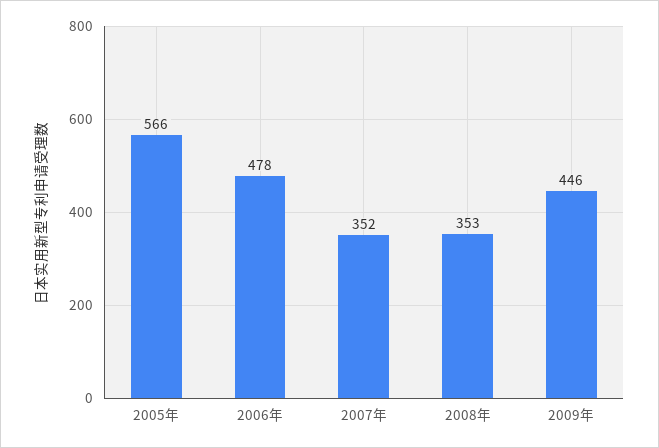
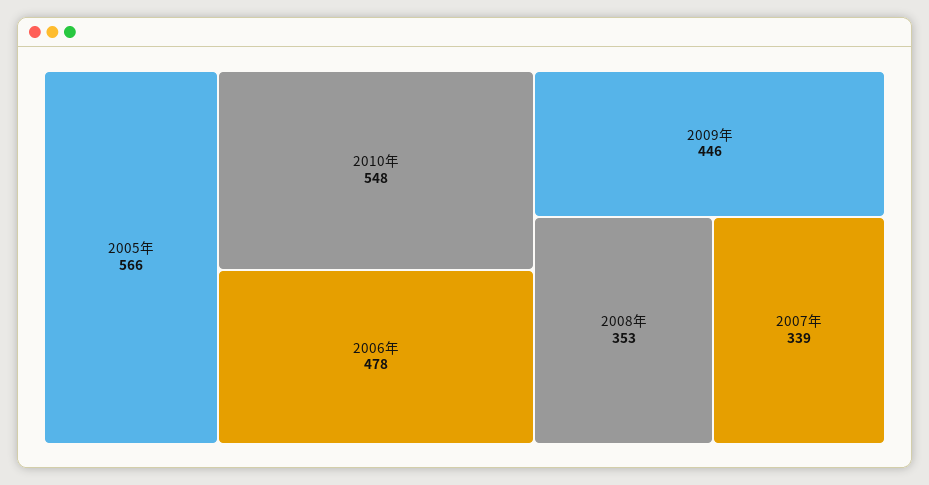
2007年: 352 -> 339
2010年: none -> 548

